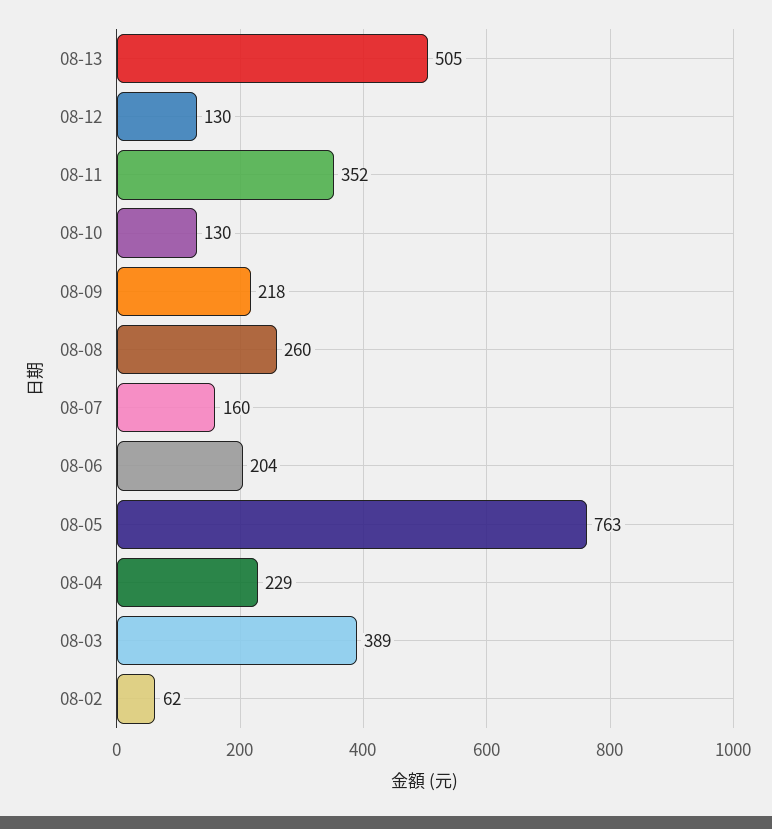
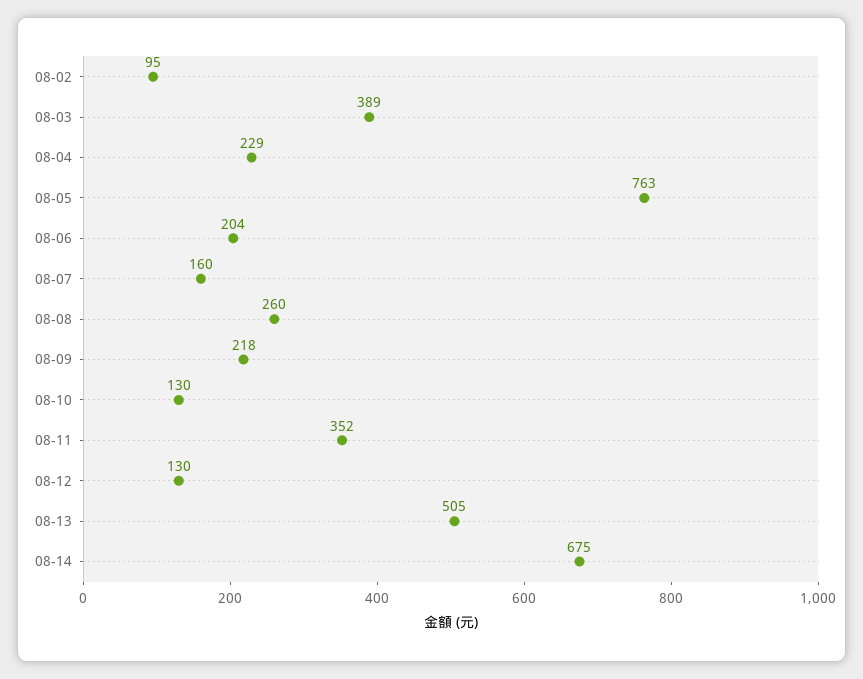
08-02: 62 -> 95
08-14: none -> 675

